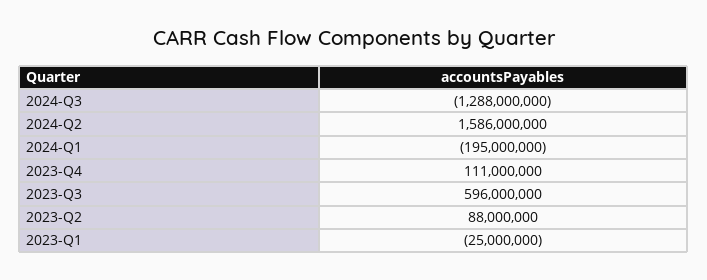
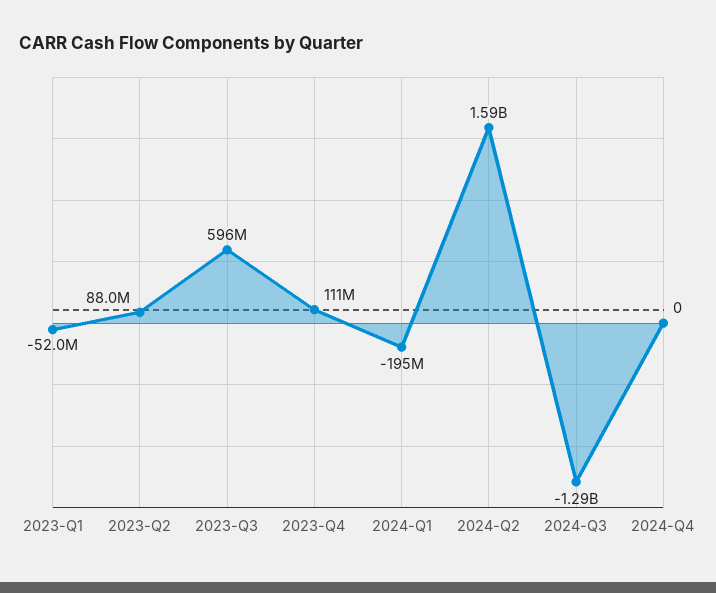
2023-Q1: -25000000 -> -52000000
2024-Q4: none -> 0

